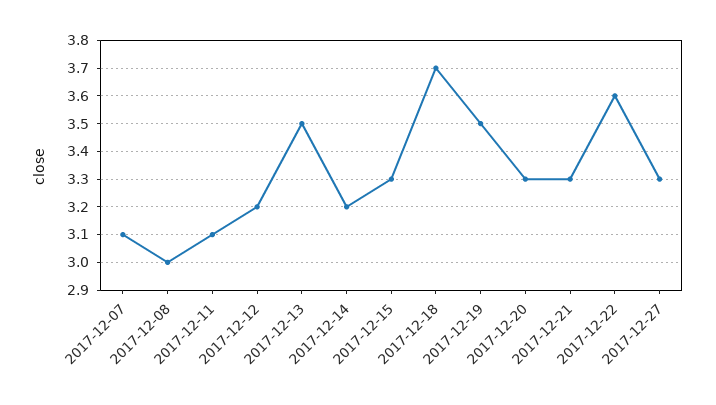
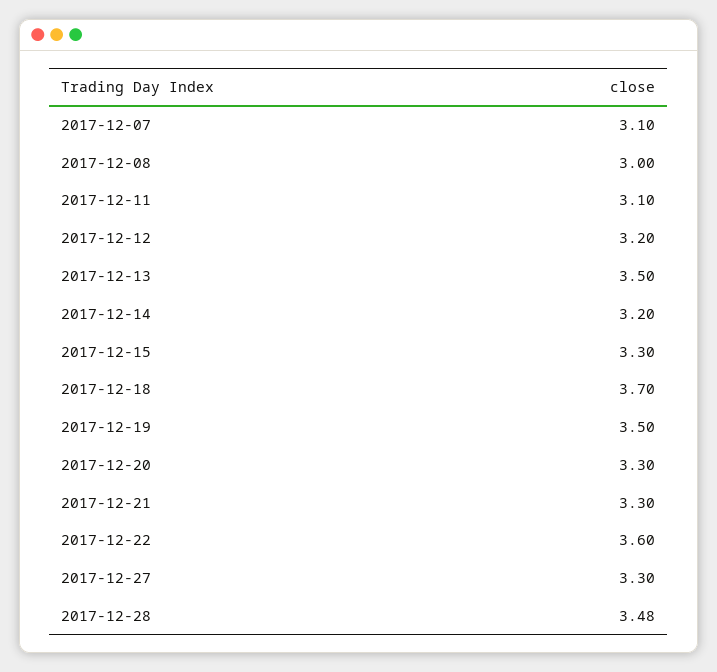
2017-12-28: none -> 3.48

